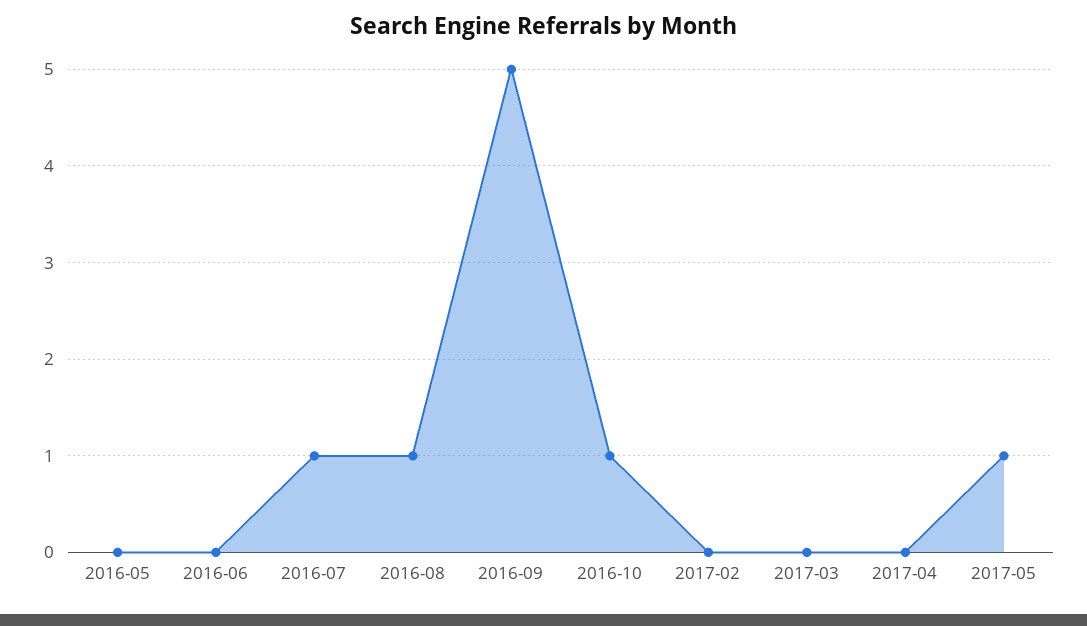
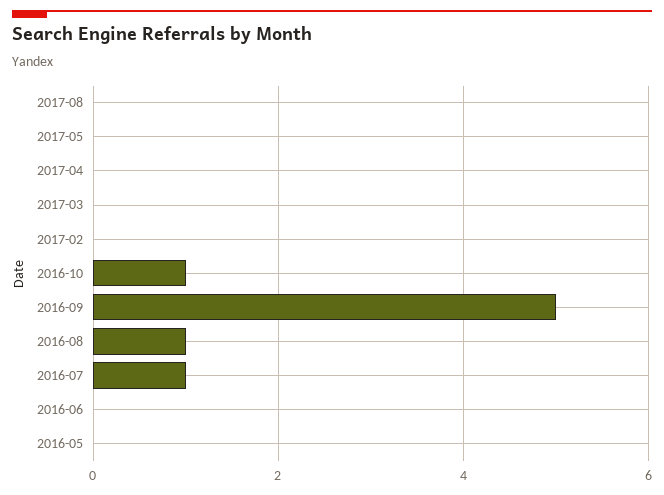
2017-05: 1 -> 0
2017-08: none -> 0

